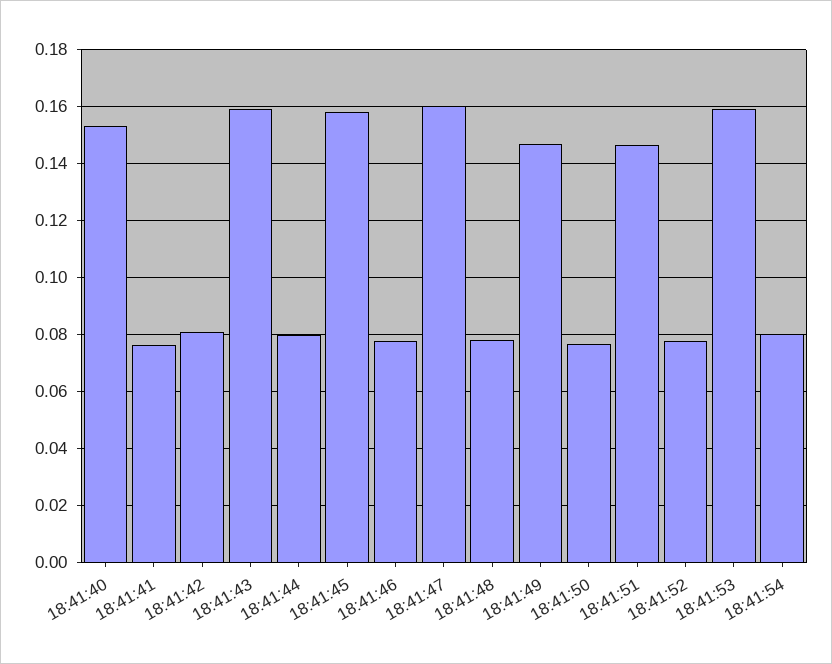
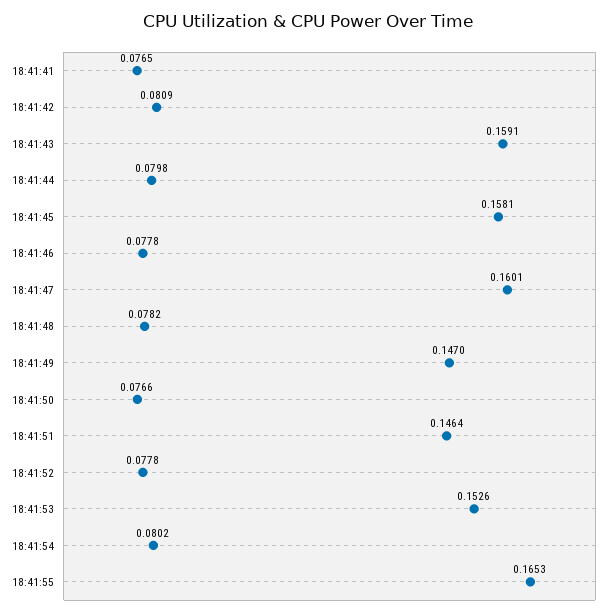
18:41:40: 0.1525 -> none
18:41:53: 0.16 -> 0.1526
18:41:55: none -> 0.1653

